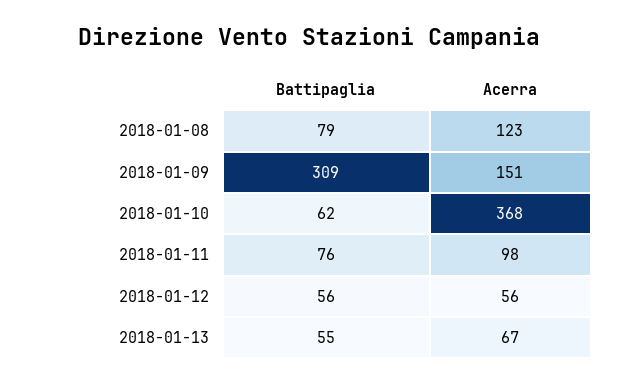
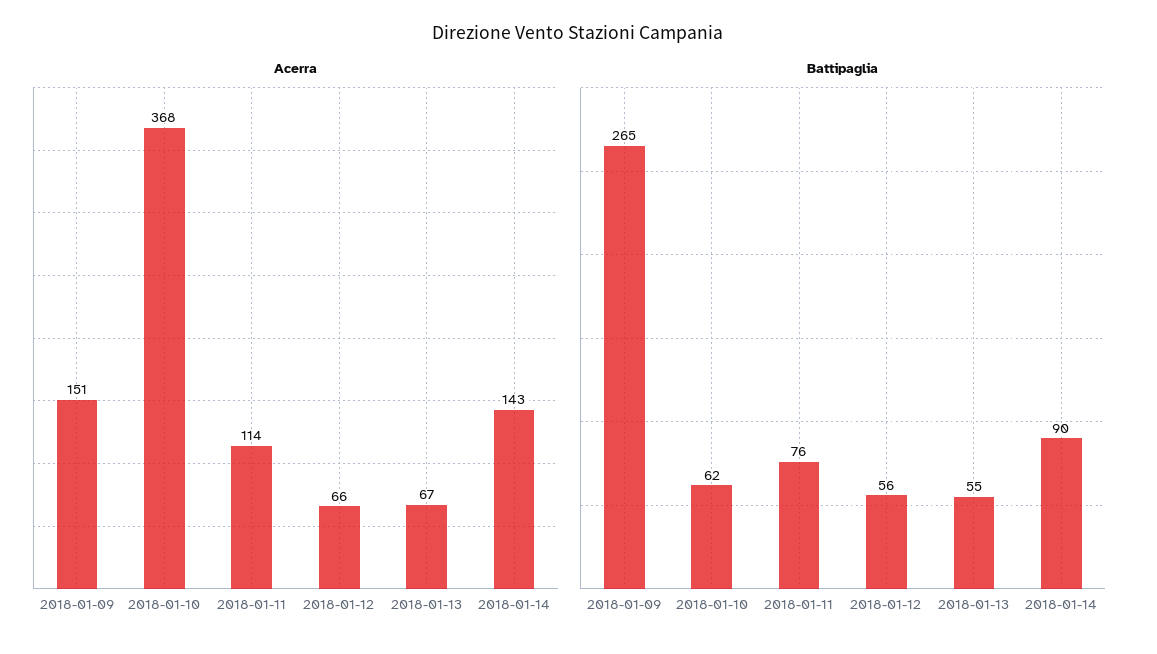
Battipaglia, 2018-01-08: 79 -> none
Acerra, 2018-01-08: 123 -> none
Battipaglia, 2018-01-09: 309 -> 265
Acerra, 2018-01-11: 98 -> 114
Acerra, 2018-01-12: 56 -> 66
Acerra, 2018-01-14: none -> 143
Battipaglia, 2018-01-14: none -> 90

